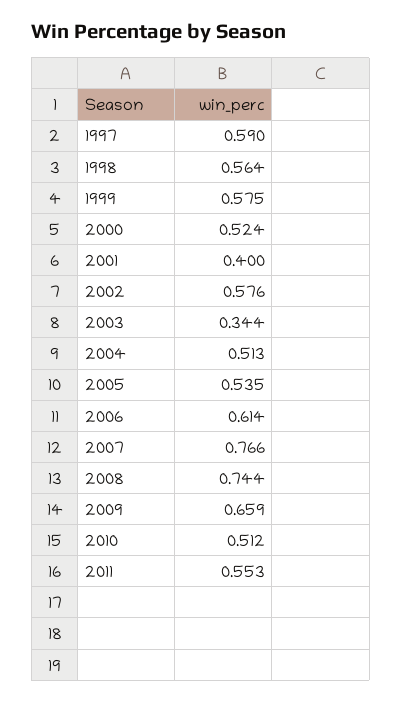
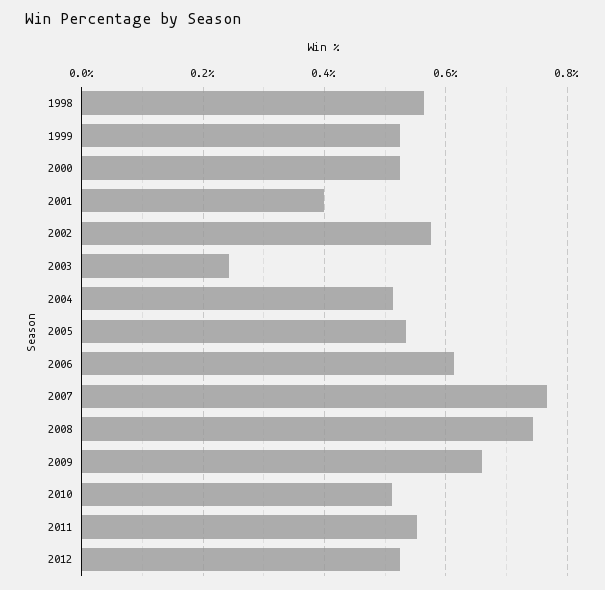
1997: 0.59 -> none
1999: 0.575 -> 0.52
2003: 0.344 -> 0.24
2012: none -> 0.52

